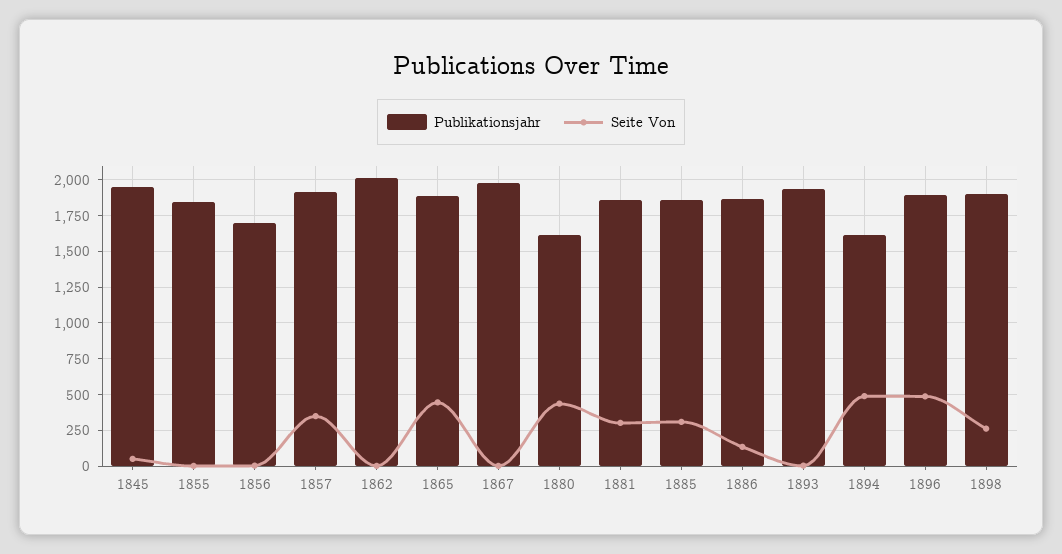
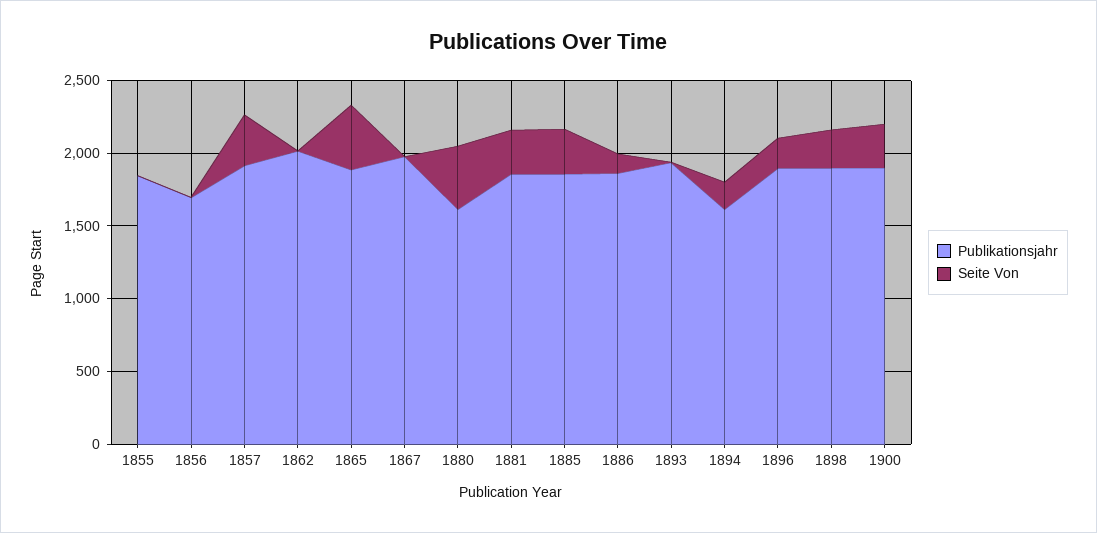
Publikationsjahr, 1845: 1950 -> none
Seite Von, 1845: 50 -> none
Seite Von, 1894: 500 -> 200
Seite Von, 1896: 500 -> 200
Publikationsjahr, 1900: none -> 1900
Seite Von, 1900: none -> 300

